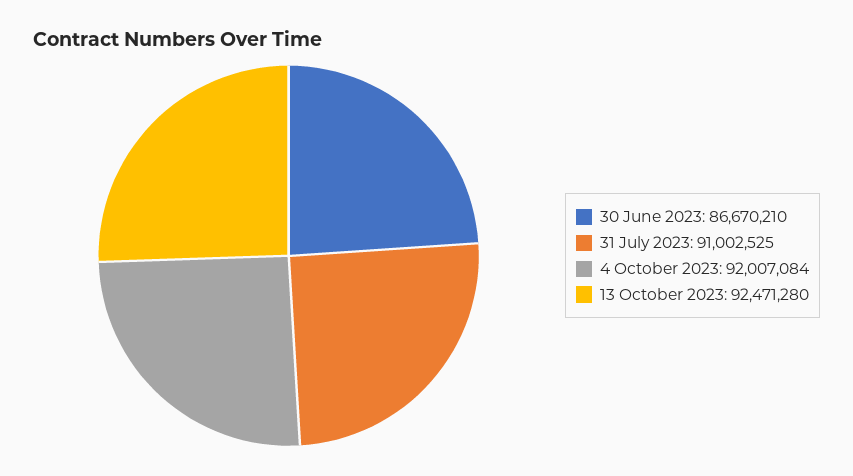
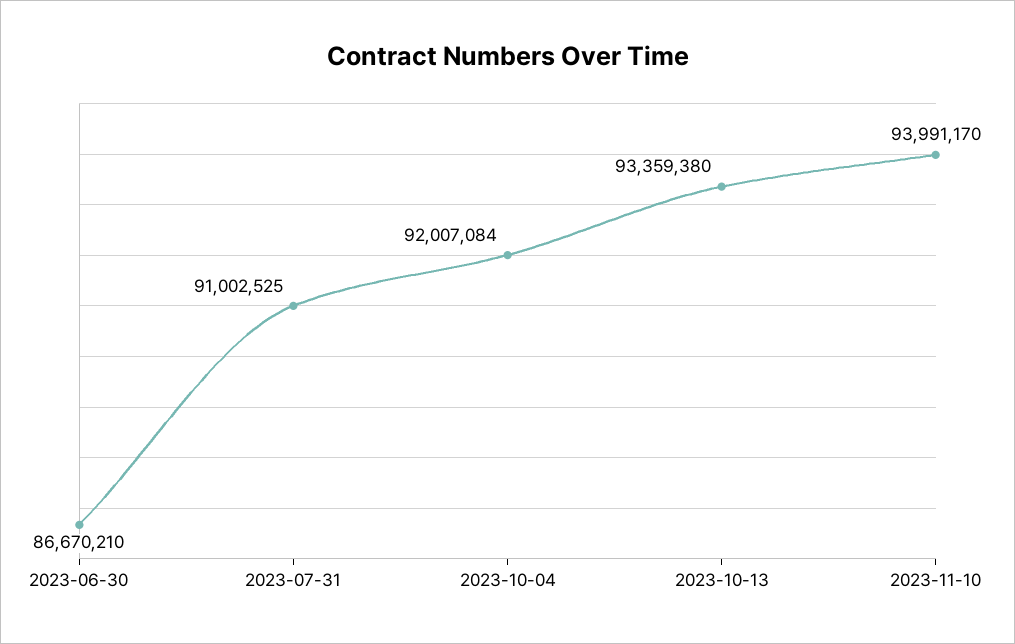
13 October 2023: 92471280 -> 93359380
2023-11-10: none -> 93991170

